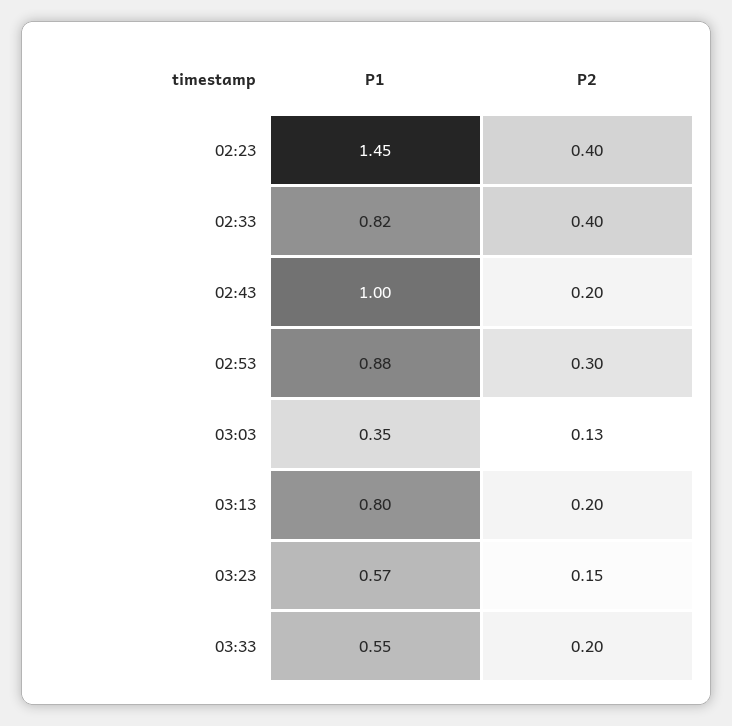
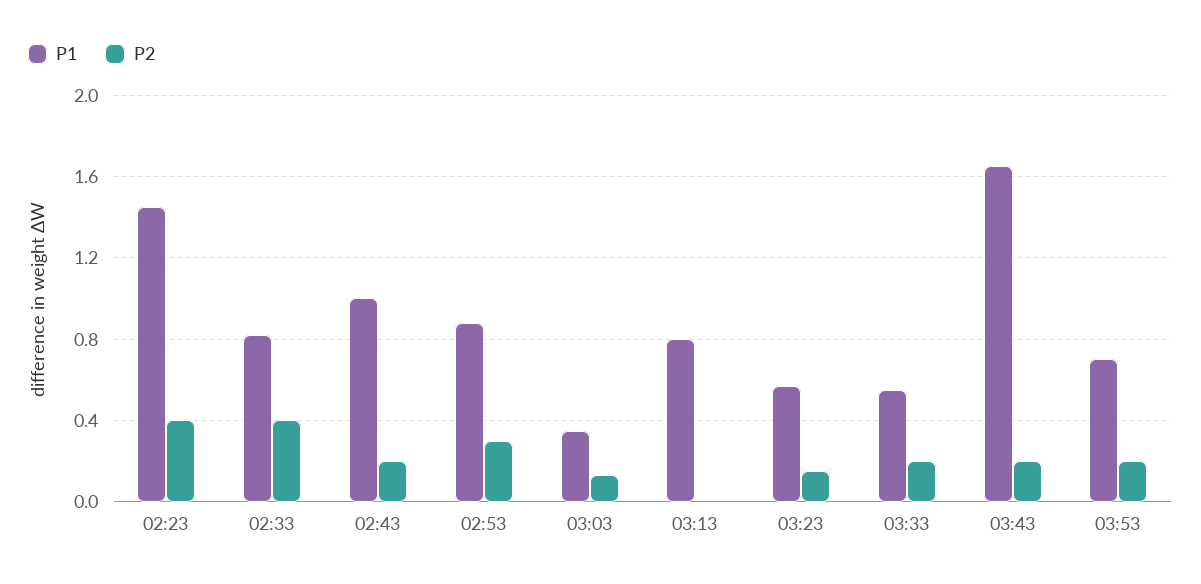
P2, 03:13: 0.2 -> 0
P1, 03:43: none -> 1.65
P2, 03:43: none -> 0.2
P1, 03:53: none -> 0.7
P2, 03:53: none -> 0.2

